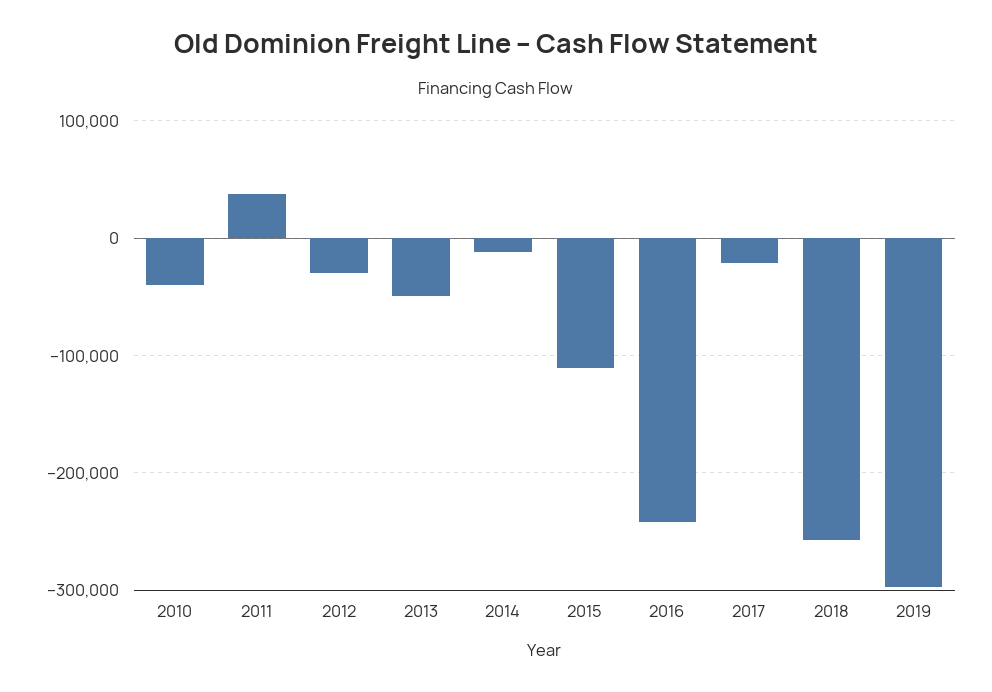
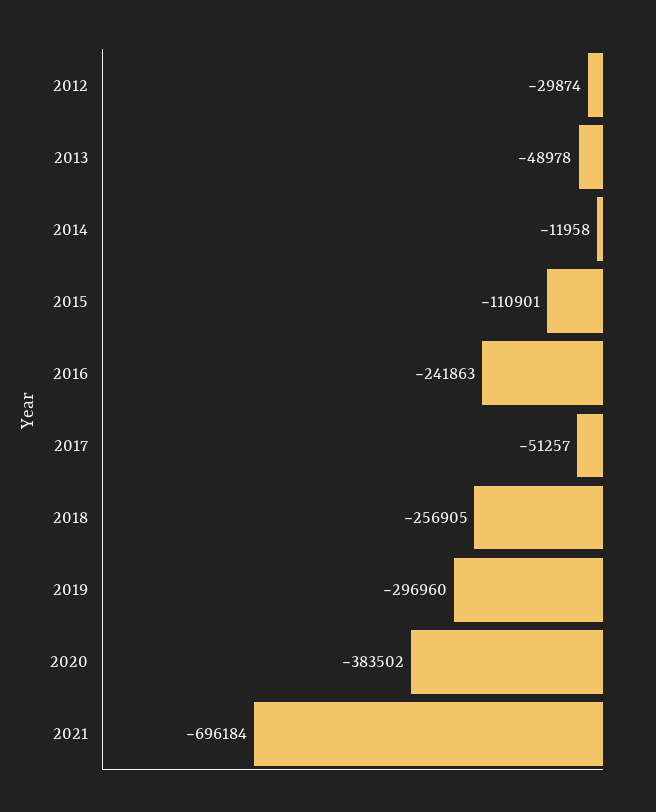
2010: -40000 -> none
2011: 40000 -> none
2017: -20000 -> -51257
2020: none -> -383502
2021: none -> -696184

